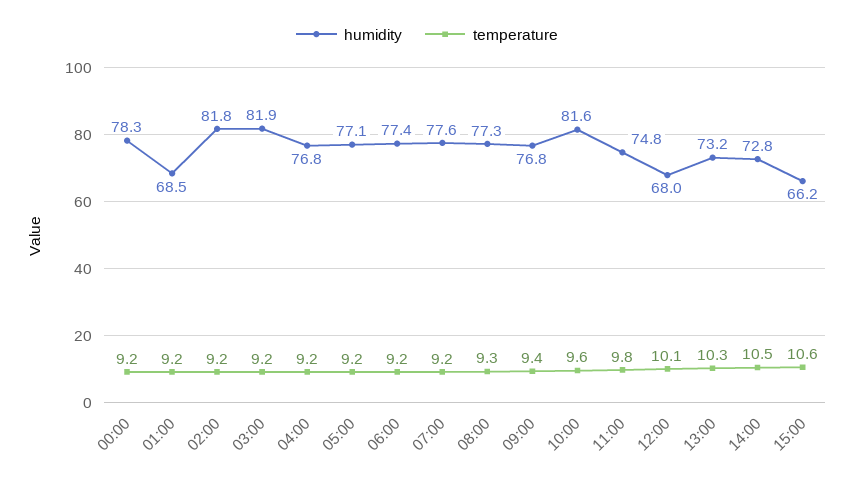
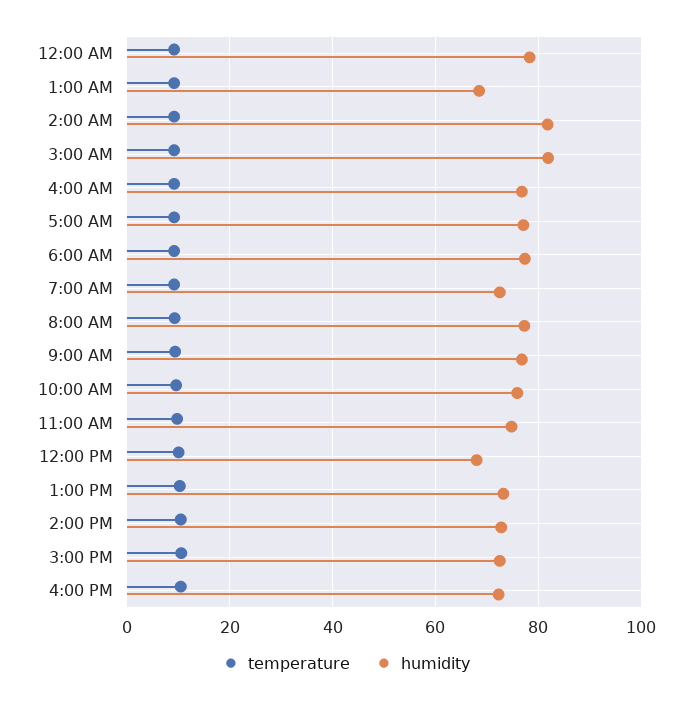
humidity, 07:00: 77.6 -> 72
humidity, 10:00: 81.6 -> 76
humidity, 15:00: 66.2 -> 72
temperature, 4:00 PM: none -> 10
humidity, 4:00 PM: none -> 72

